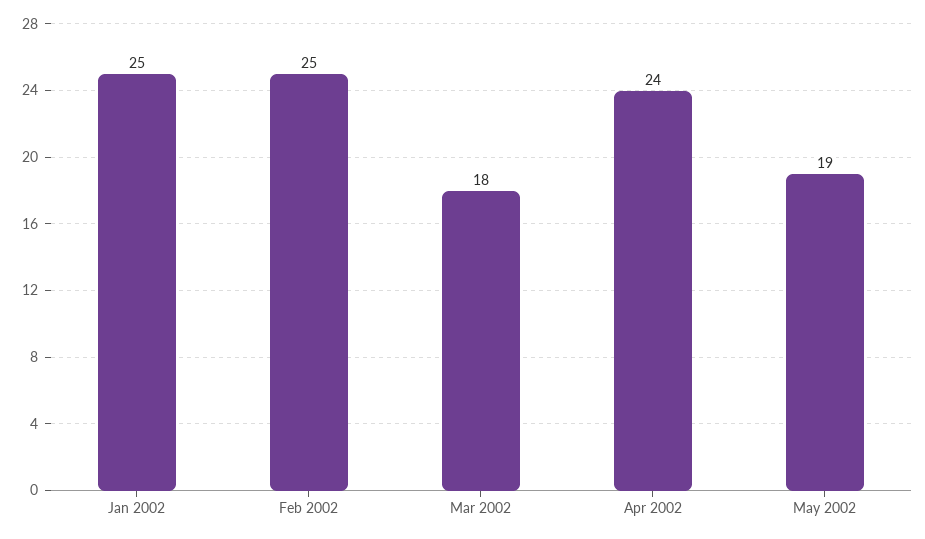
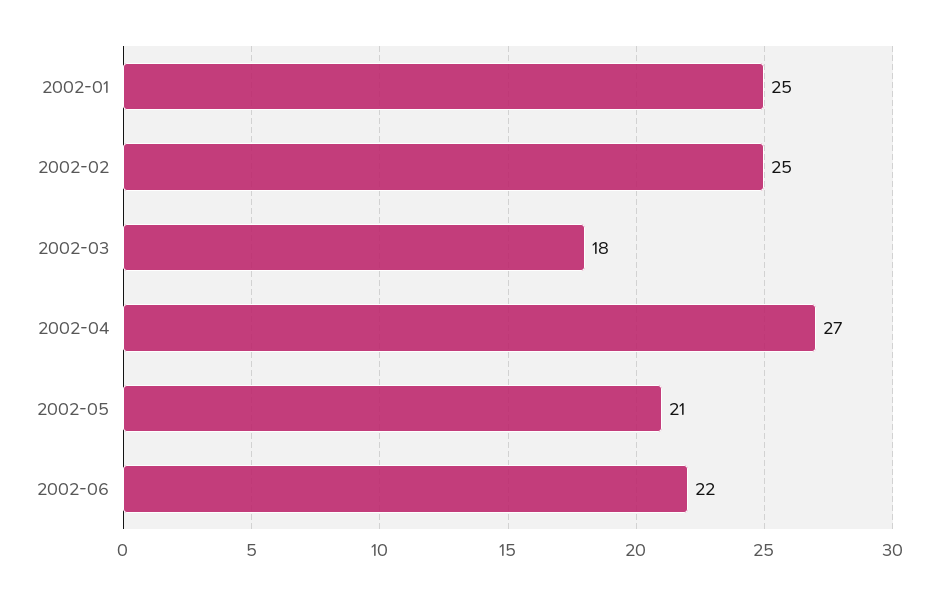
Apr 2002: 24 -> 27
May 2002: 19 -> 21
2002-06: none -> 22

